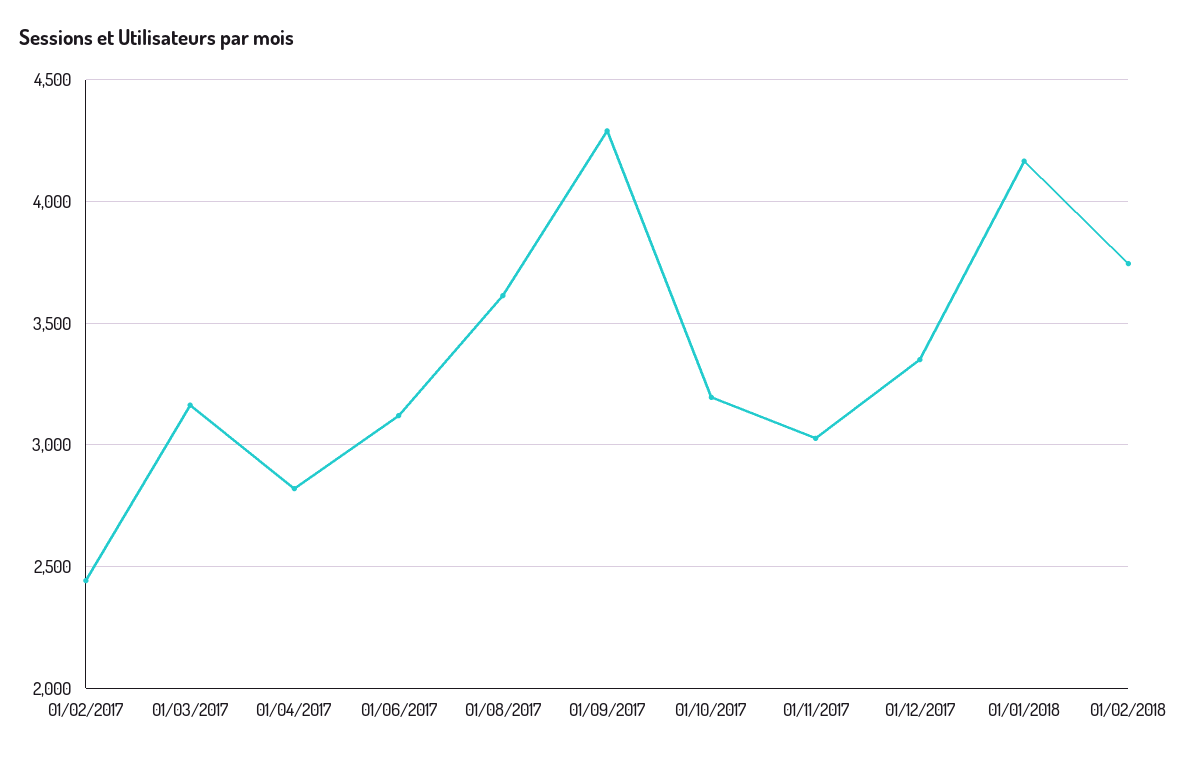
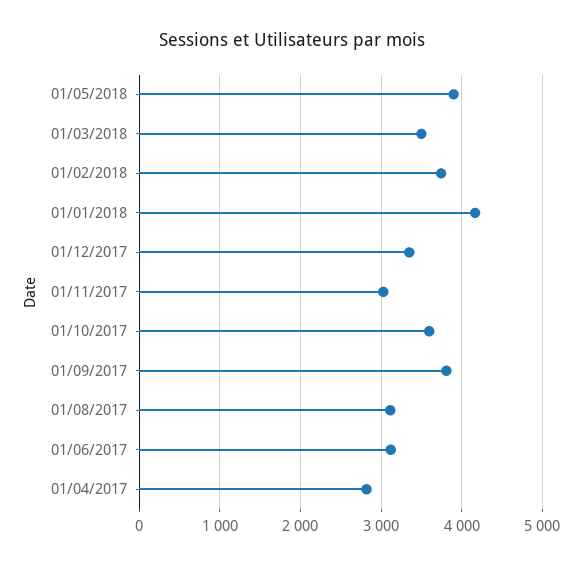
01/02/2017: 2450 -> none
01/03/2017: 3150 -> none
01/08/2017: 3600 -> 3100
01/09/2017: 4300 -> 3800
01/10/2017: 3200 -> 3600
01/05/2018: none -> 3900
01/03/2018: none -> 3500

